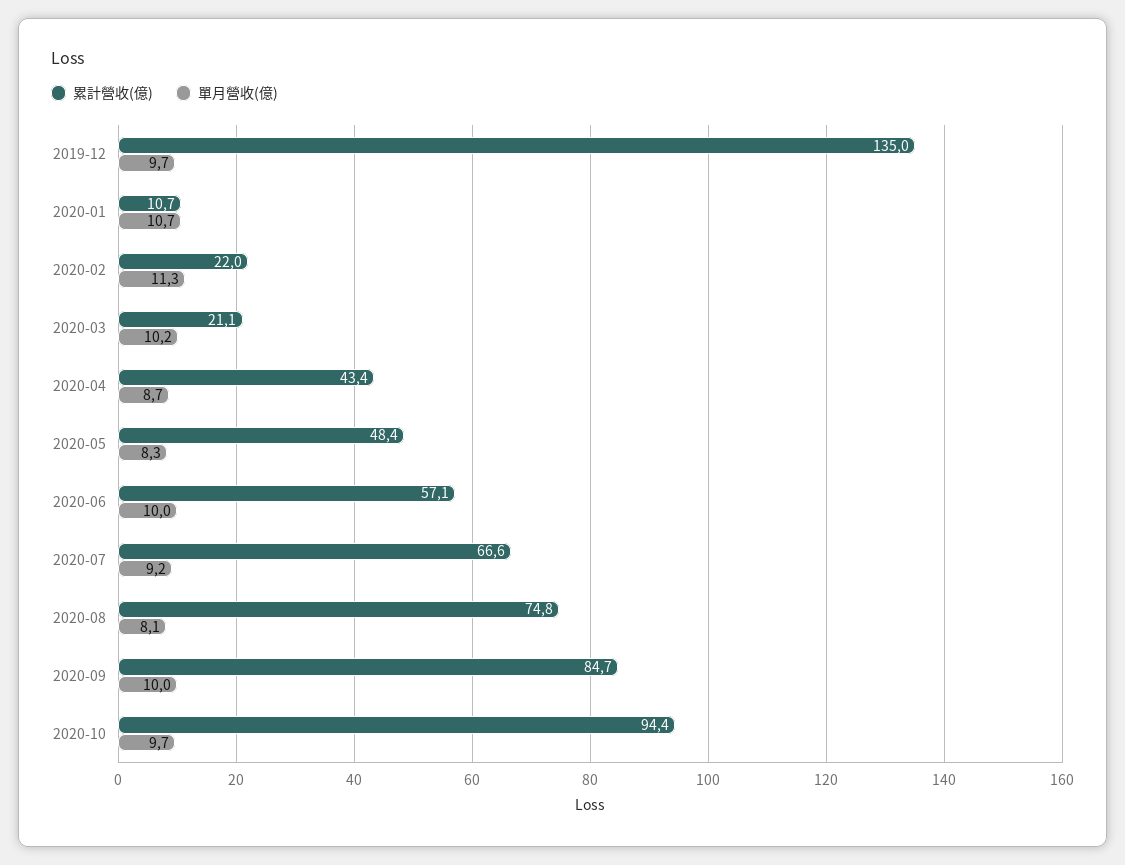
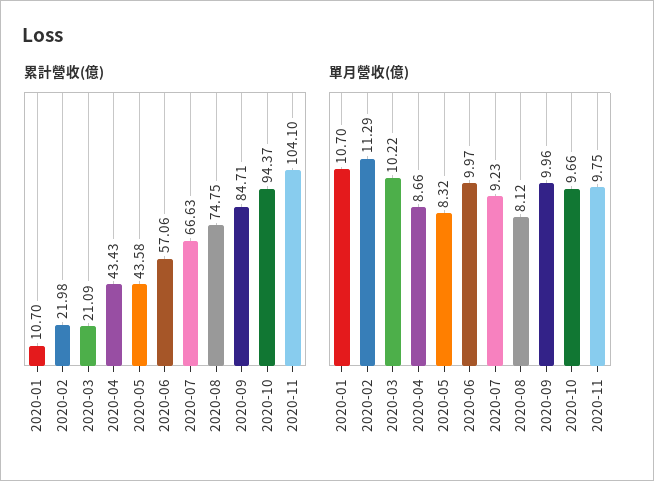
累計營收(億), 2019-12: 135 -> none
單月營收(億), 2019-12: 9.7 -> none
累計營收(億), 2020-05: 48.4 -> 43.58
累計營收(億), 2020-11: none -> 104.1
單月營收(億), 2020-11: none -> 9.75

